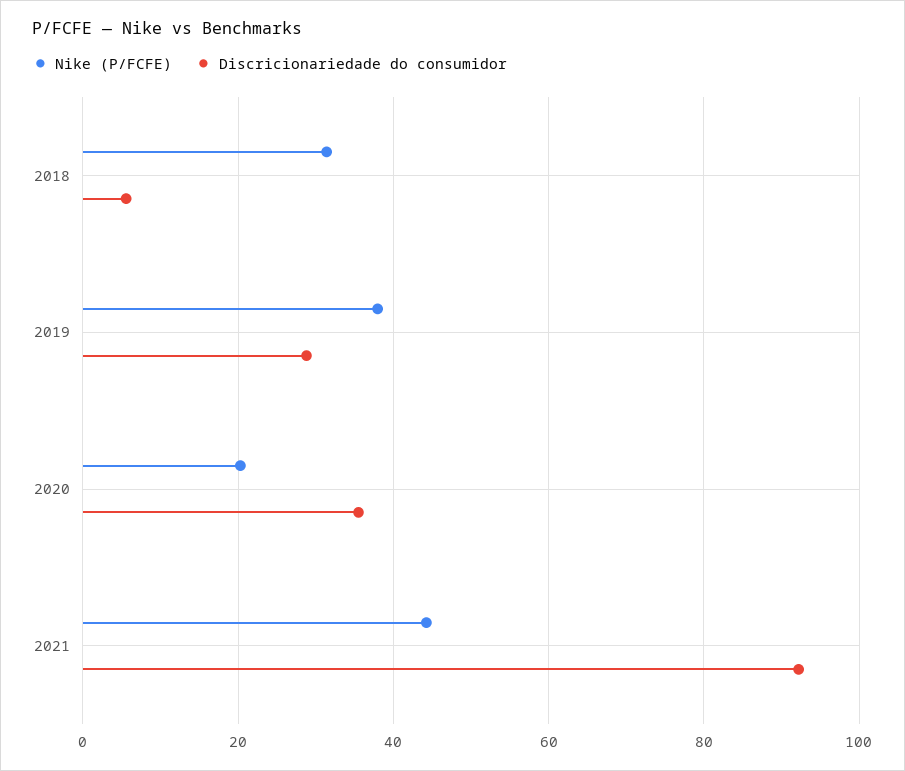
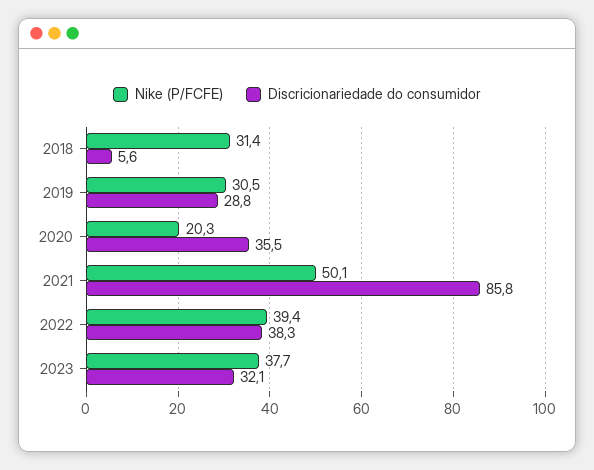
Nike (P/FCFE), 2019: 38 -> 30.5
Nike (P/FCFE), 2021: 44 -> 50.1
Discricionariedade do consumidor, 2021: 92 -> 85.8
Nike (P/FCFE), 2022: none -> 39.4
Discricionariedade do consumidor, 2022: none -> 38.3
Nike (P/FCFE), 2023: none -> 37.7
Discricionariedade do consumidor, 2023: none -> 32.1

